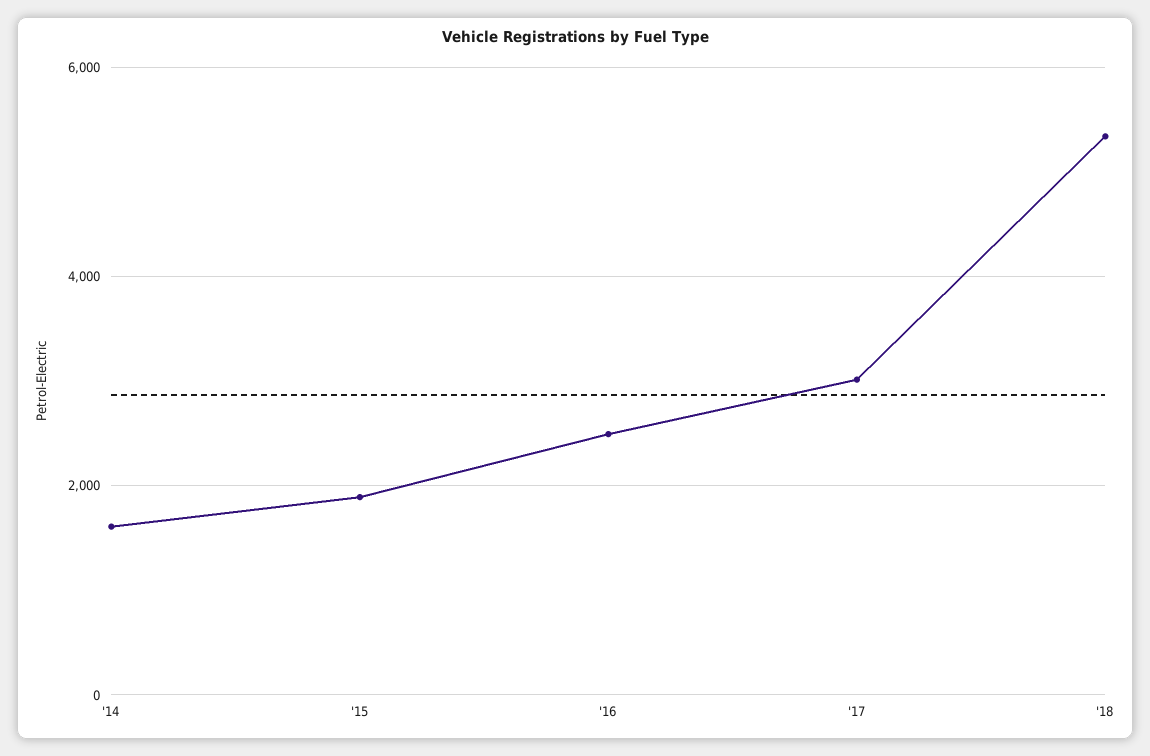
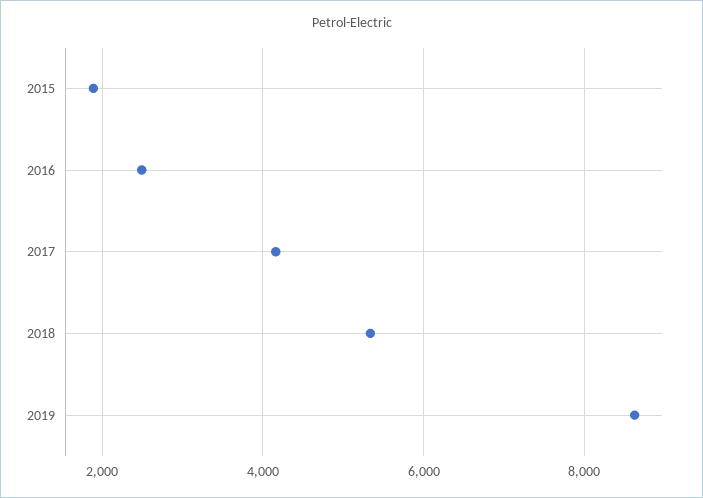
'14: 1600 -> none
'17: 3000 -> 4200
2019: none -> 8600

